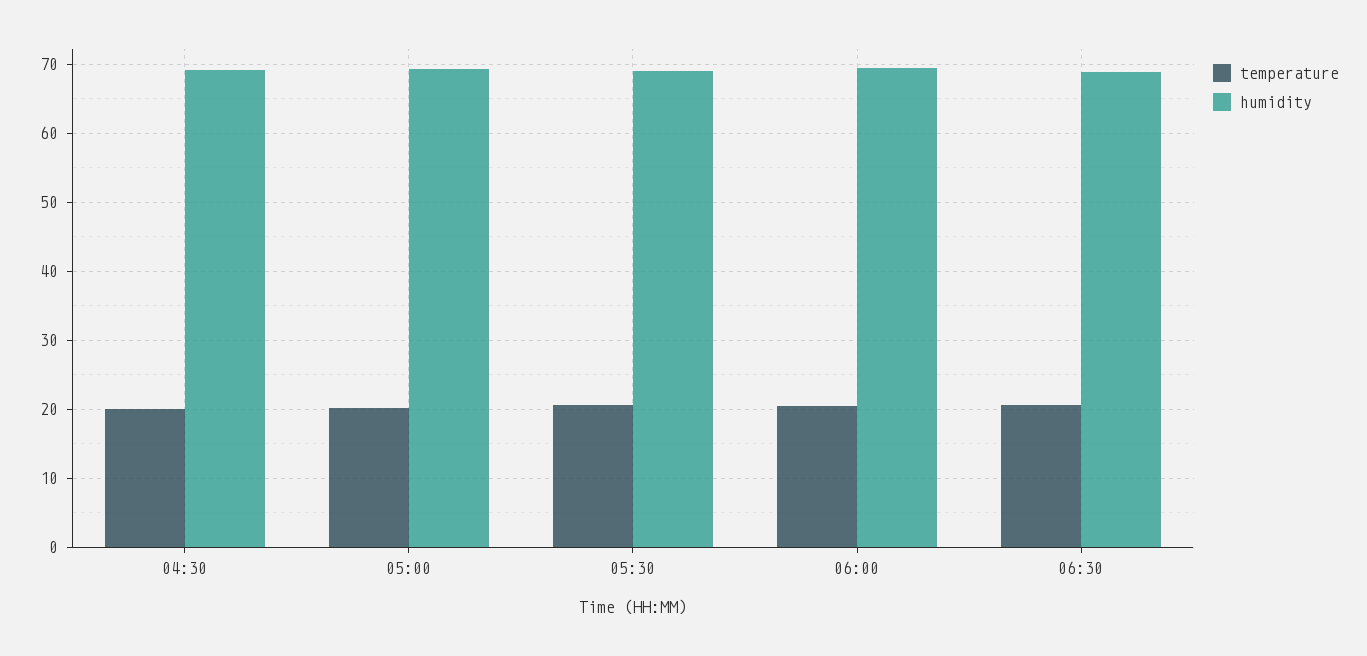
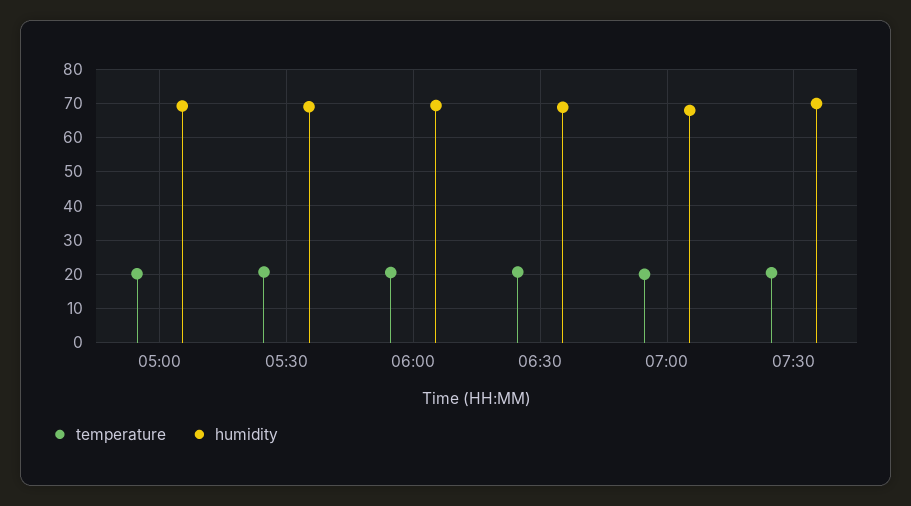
temperature, 04:30: 20 -> none
humidity, 04:30: 69 -> none
temperature, 07:00: none -> 20
humidity, 07:00: none -> 68
temperature, 07:30: none -> 20
humidity, 07:30: none -> 70

